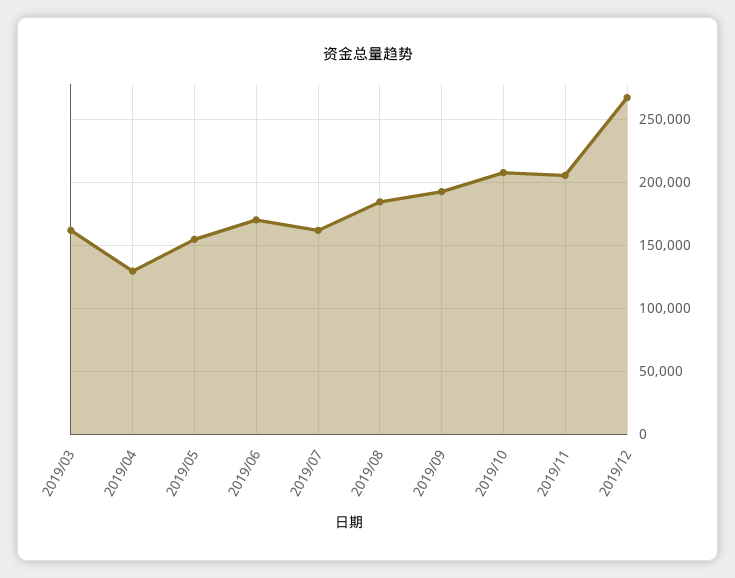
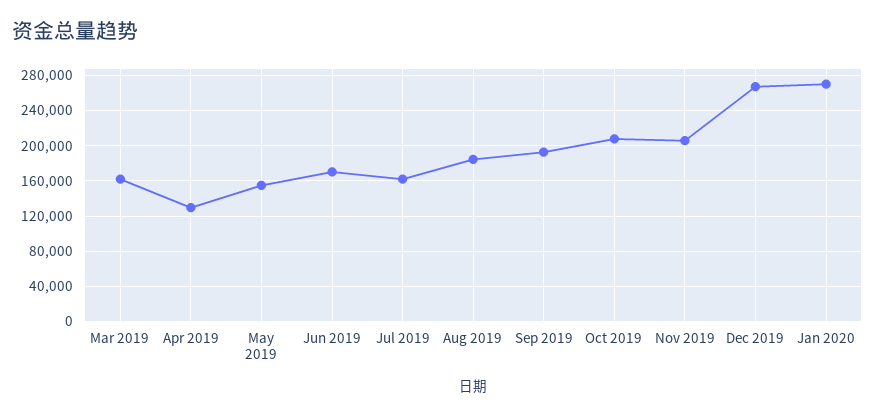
Jan 2020: none -> 270000

